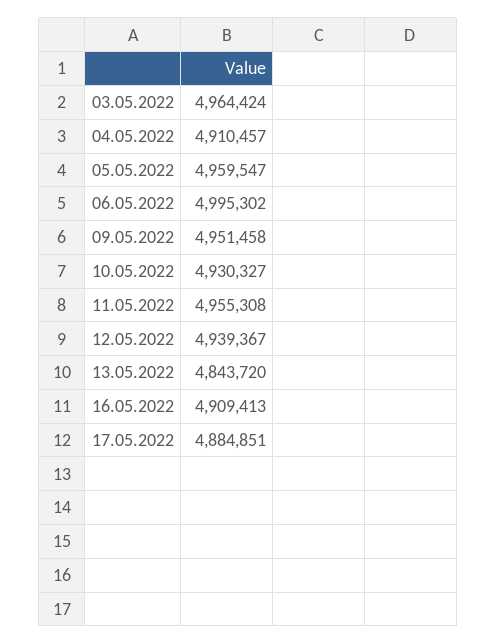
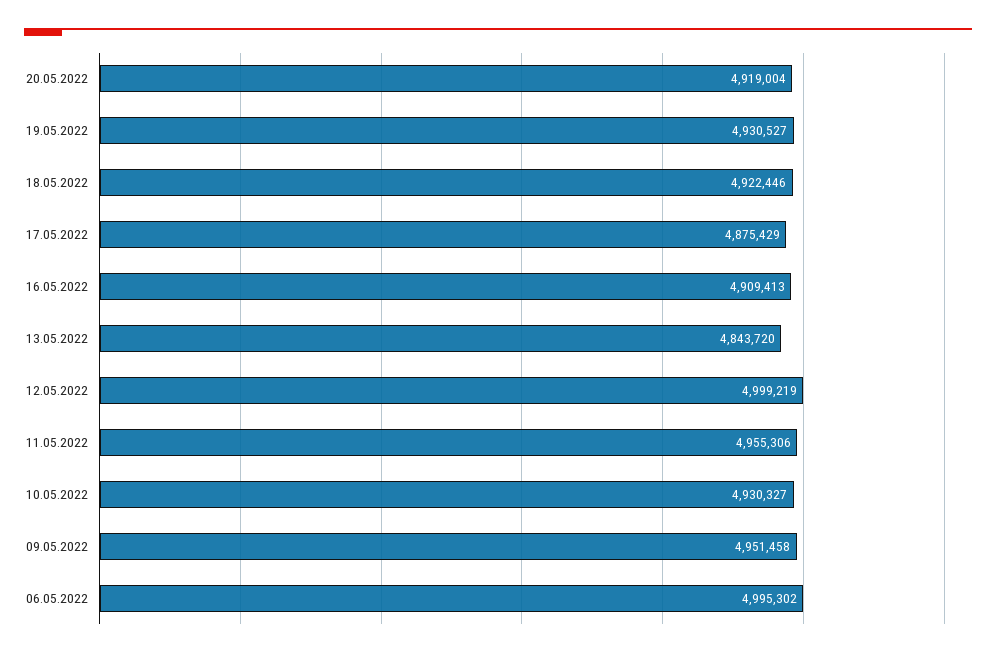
03.05.2022: 4964424 -> none
04.05.2022: 4910457 -> none
05.05.2022: 4959547 -> none
11.05.2022: 4955308 -> 4955306
12.05.2022: 4939367 -> 4999219
17.05.2022: 4884851 -> 4875429
20.05.2022: none -> 4919004
19.05.2022: none -> 4930527
18.05.2022: none -> 4922446

